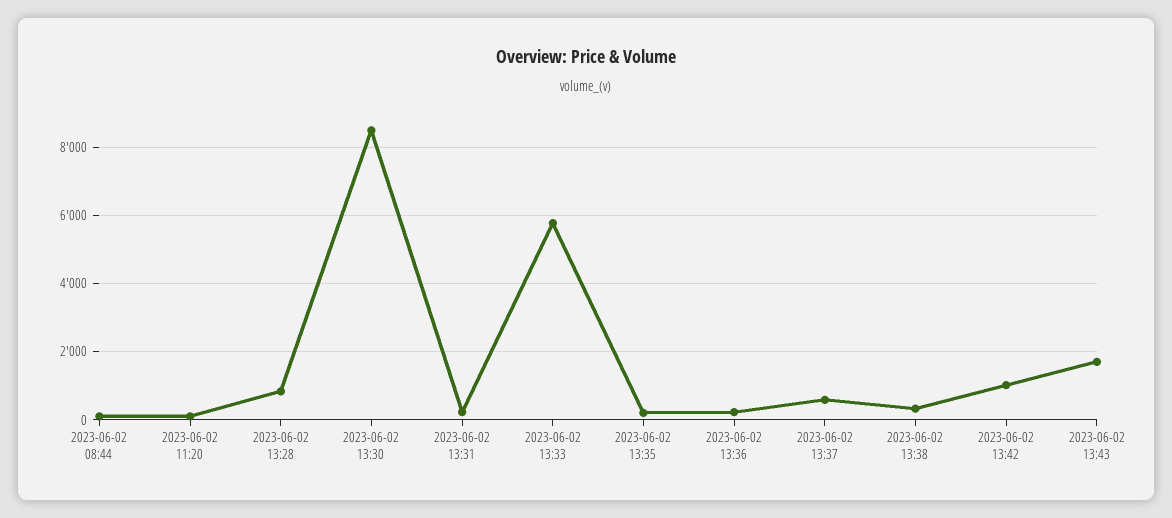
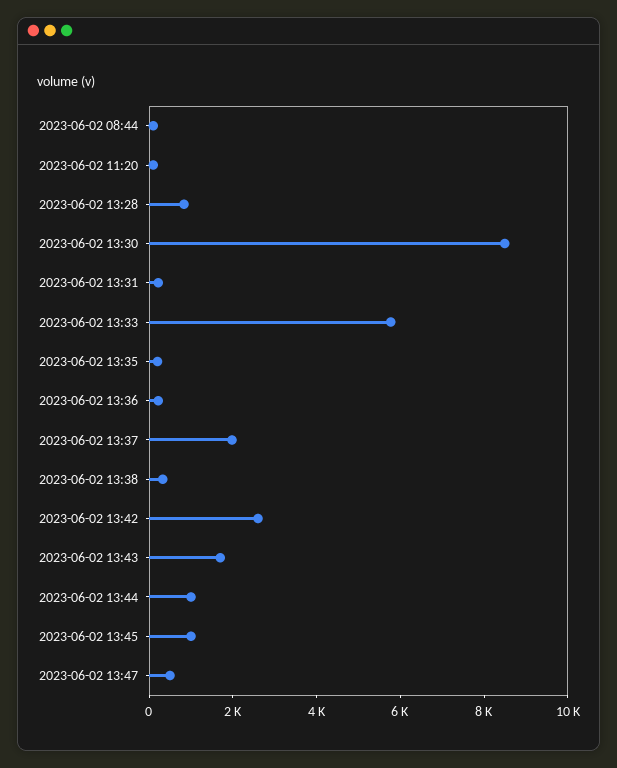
2023-06-02 13:37: 600 -> 2000
2023-06-02 13:42: 1000 -> 2500
2023-06-02 13:44: none -> 1000
2023-06-02 13:45: none -> 1000
2023-06-02 13:47: none -> 500

